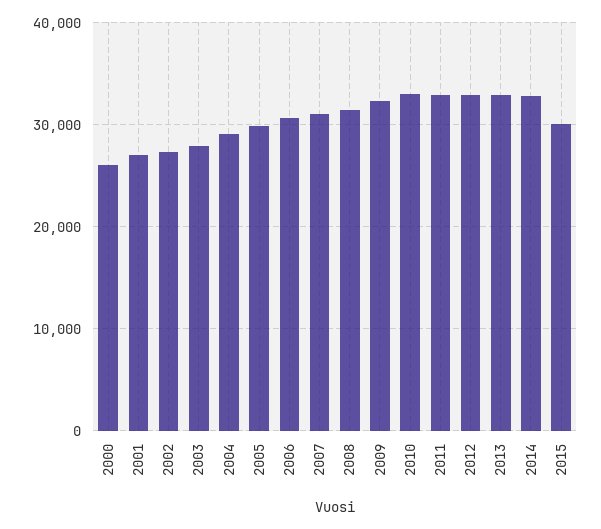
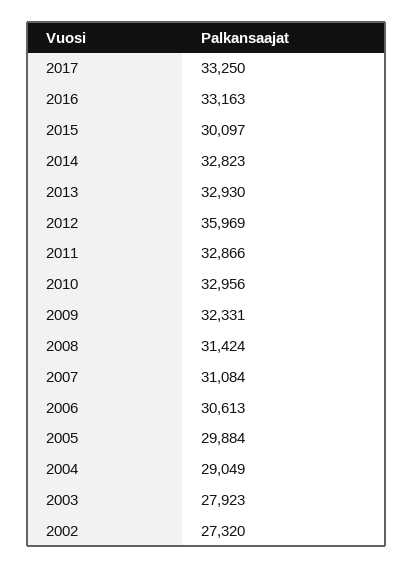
2000: 26000 -> none
2001: 27000 -> none
2012: 33000 -> 35969
2017: none -> 33250
2016: none -> 33163

